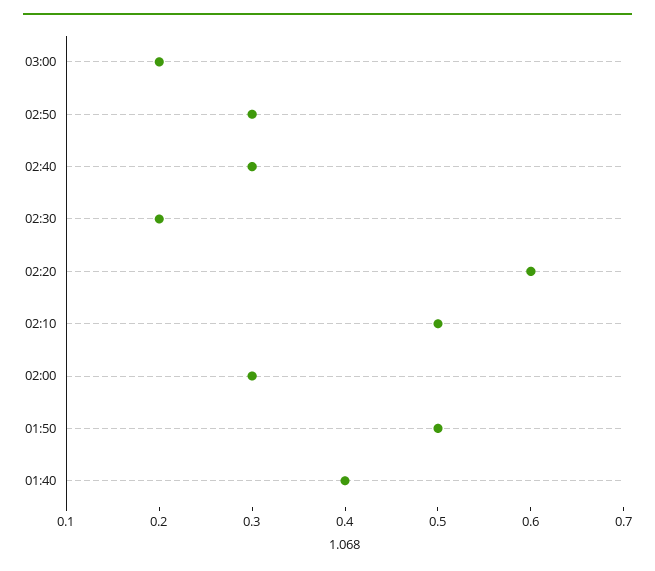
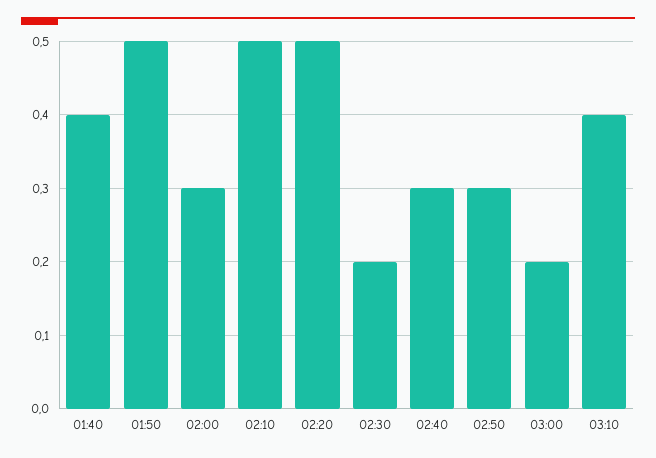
02:20: 0.6 -> 0.5
03:10: none -> 0.4

